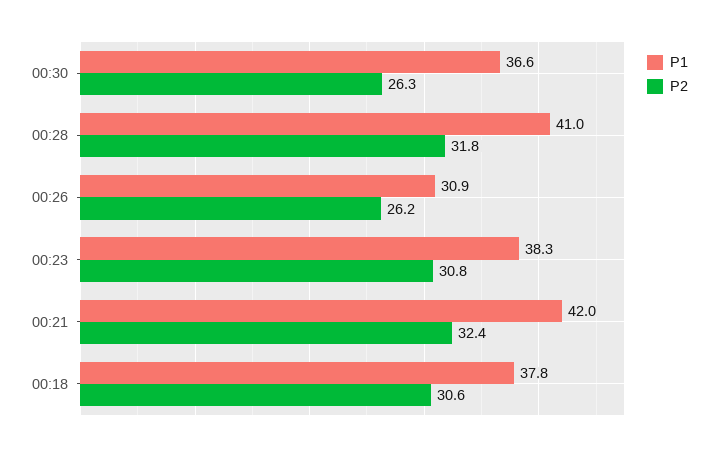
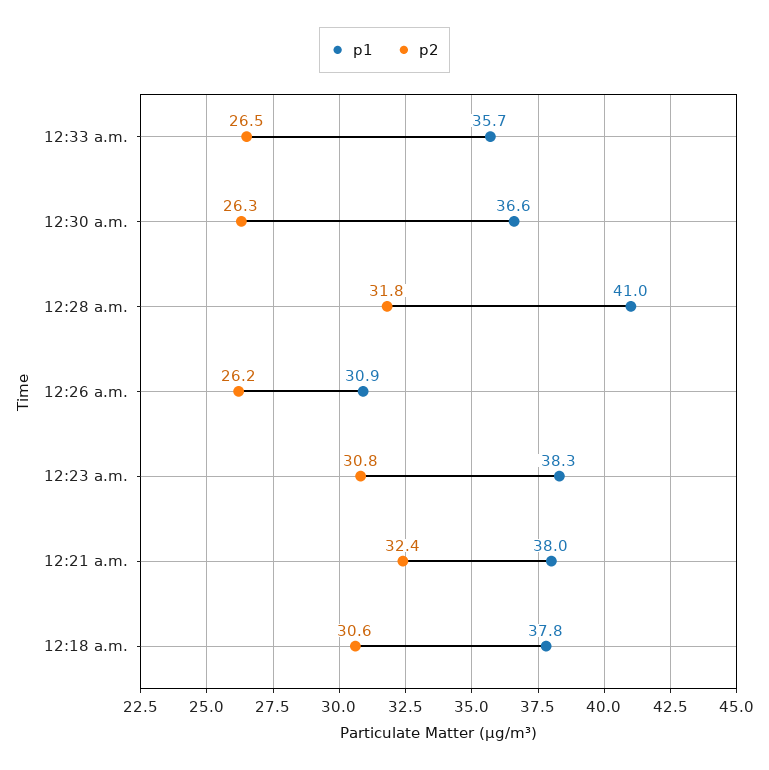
P1, 00:21: 42 -> 38
P1, 12:33 a.m.: none -> 35.7
P2, 12:33 a.m.: none -> 26.5

